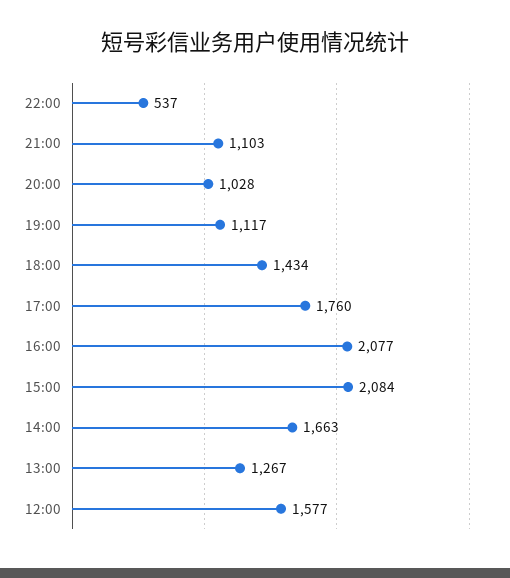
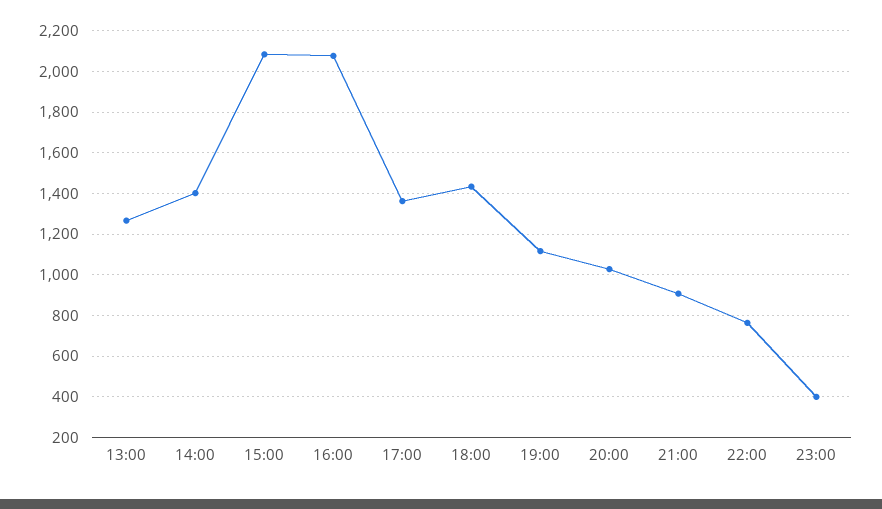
22:00: 537 -> 750
21:00: 1103 -> 900
17:00: 1760 -> 1350
14:00: 1663 -> 1400
12:00: 1577 -> none
23:00: none -> 400

